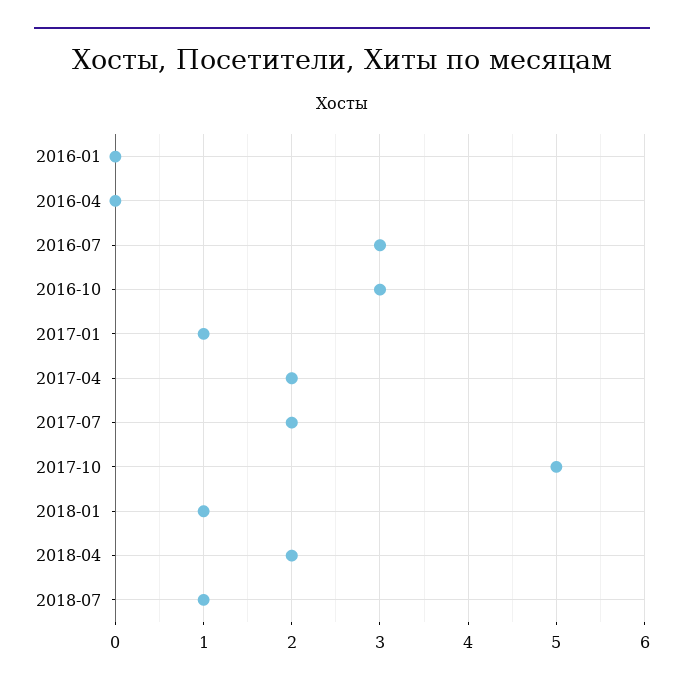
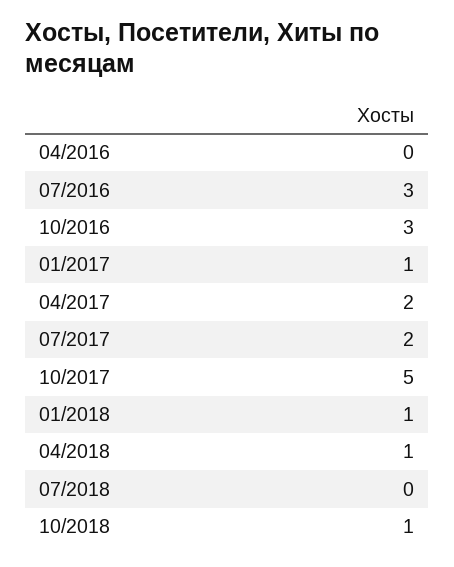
2016-01: 0 -> none
2018-04: 2 -> 1
2018-07: 1 -> 0
10/2018: none -> 1

